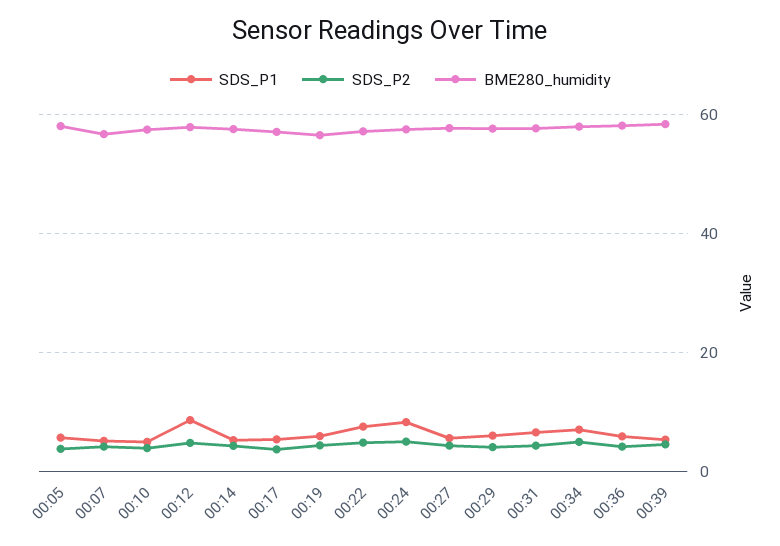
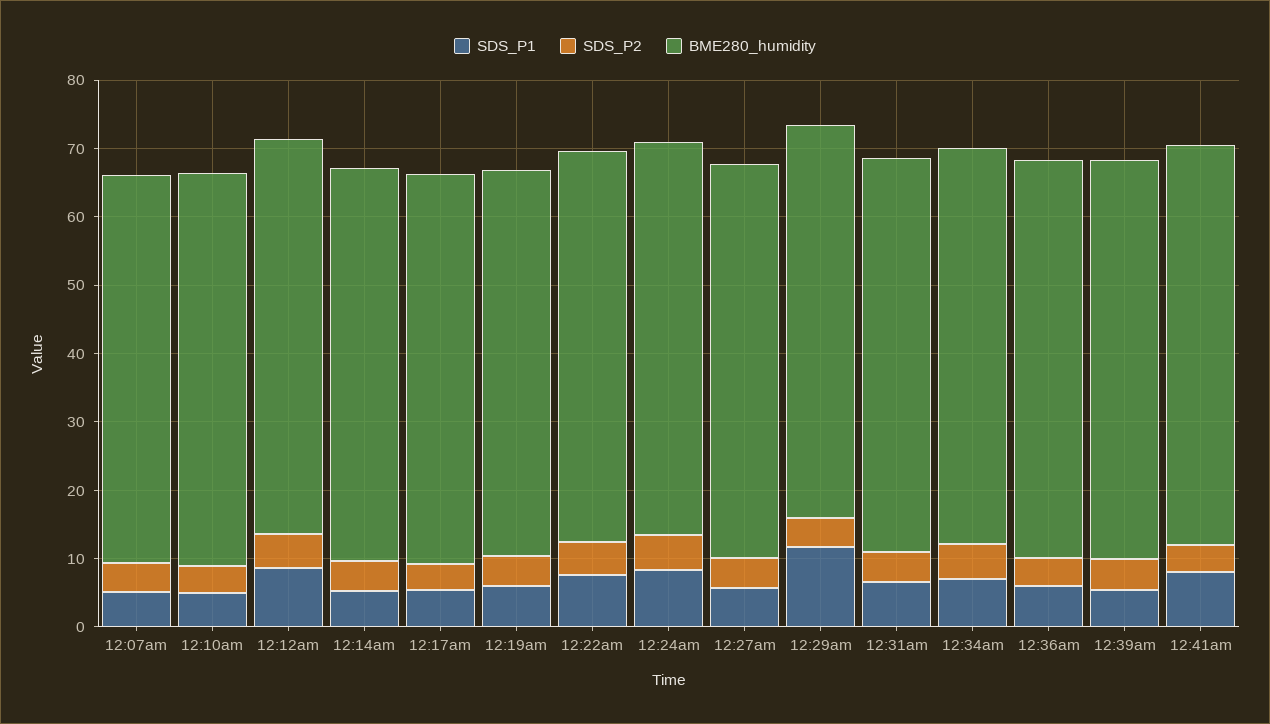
SDS_P1, 00:05: 6 -> none
SDS_P2, 00:05: 4 -> none
BME280_humidity, 00:05: 58 -> none
SDS_P1, 00:29: 6 -> 12
SDS_P1, 12:41am: none -> 8
SDS_P2, 12:41am: none -> 4
BME280_humidity, 12:41am: none -> 58

